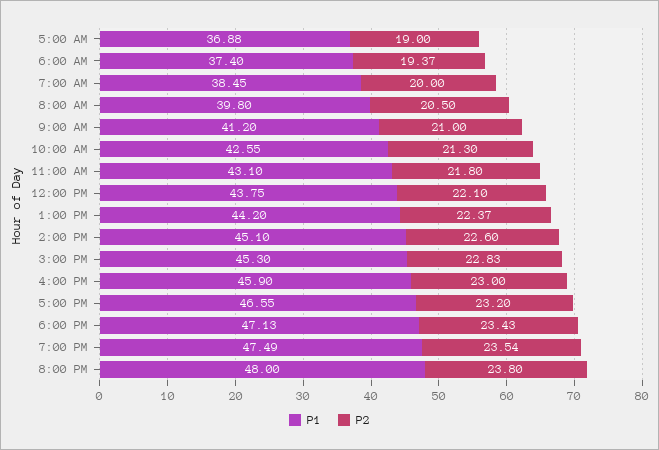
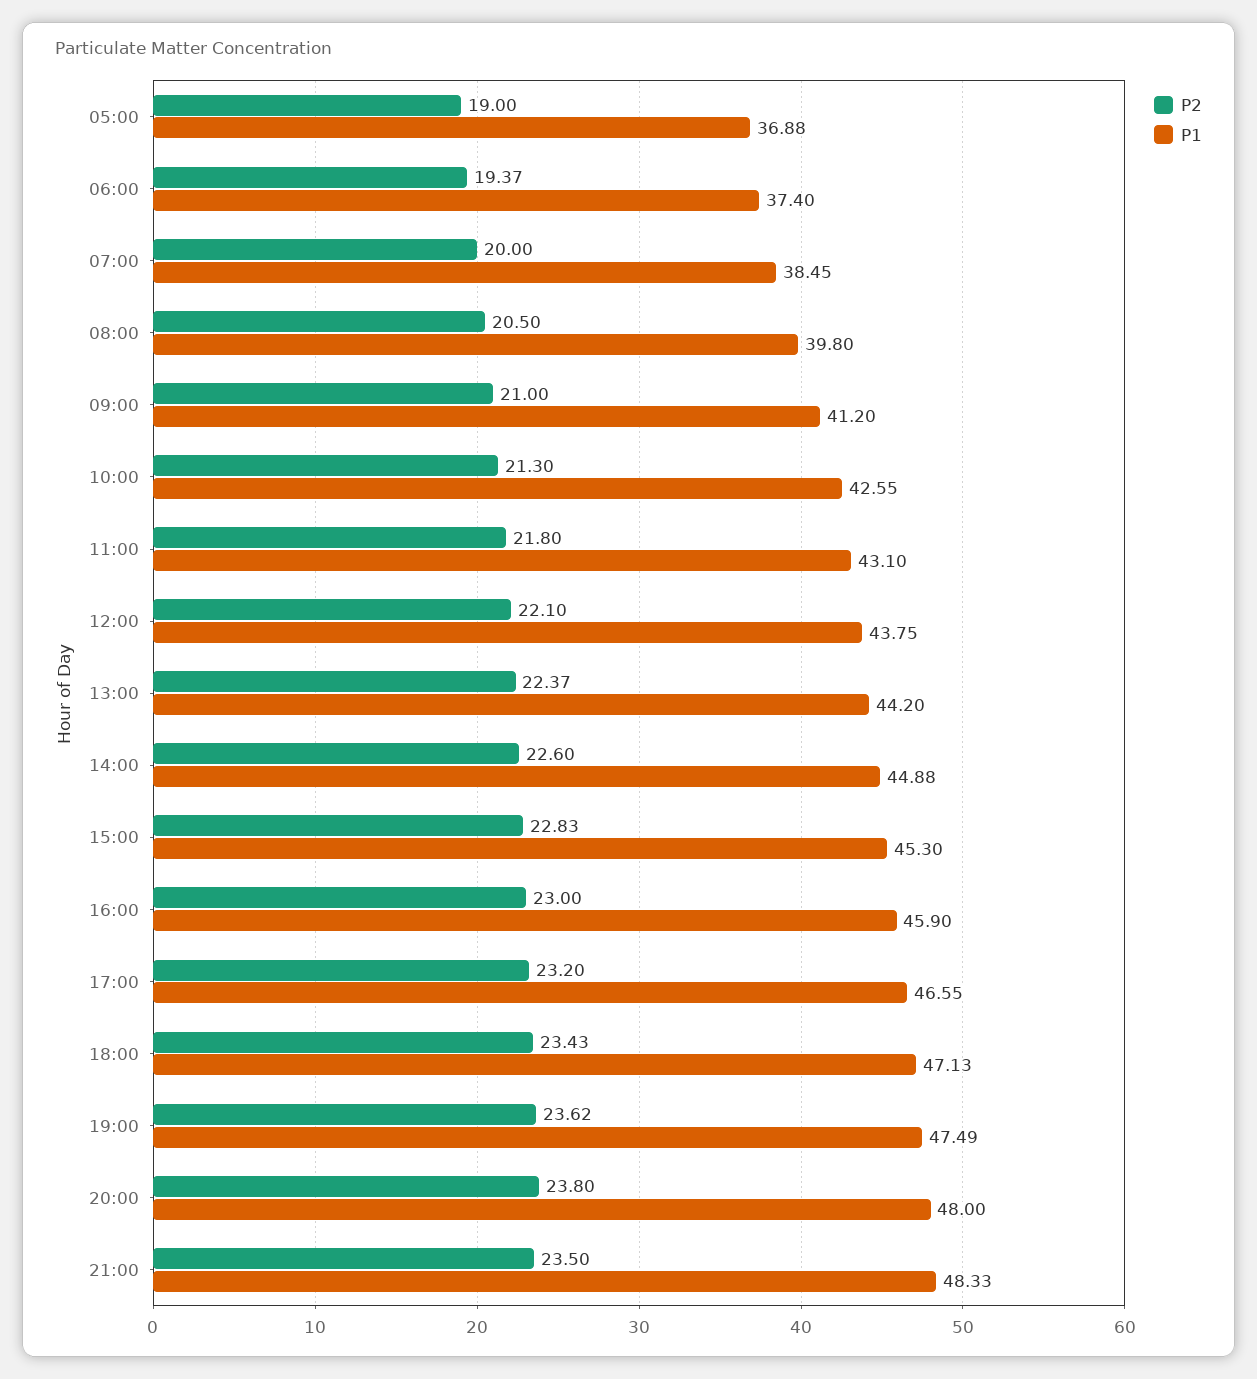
P1, 2:00 PM: 45.1 -> 44.88
P2, 7:00 PM: 23.54 -> 23.62
P2, 21:00: none -> 23.5
P1, 21:00: none -> 48.33

